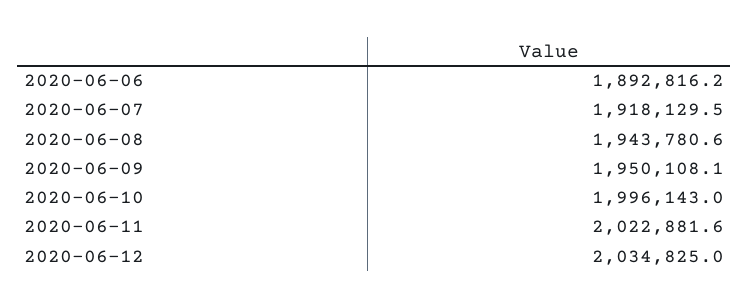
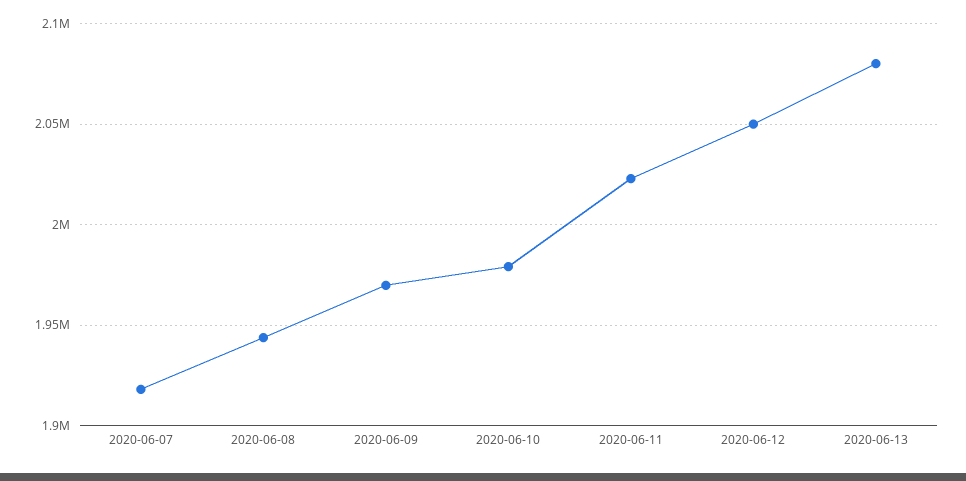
2020-06-06: 1892816.2 -> none
2020-06-09: 1950108.1 -> 1970000
2020-06-10: 1996143 -> 1980000
2020-06-12: 2034825 -> 2050000
2020-06-13: none -> 2080000

